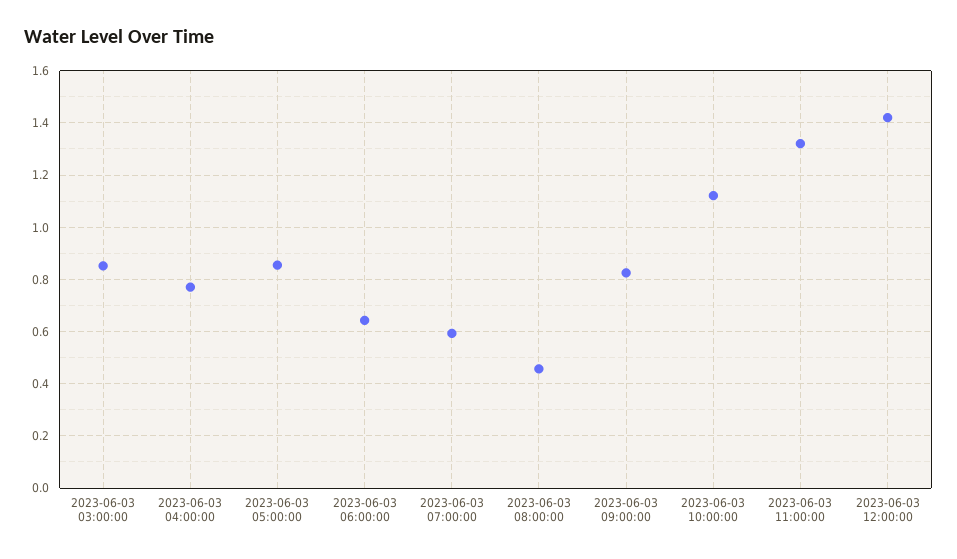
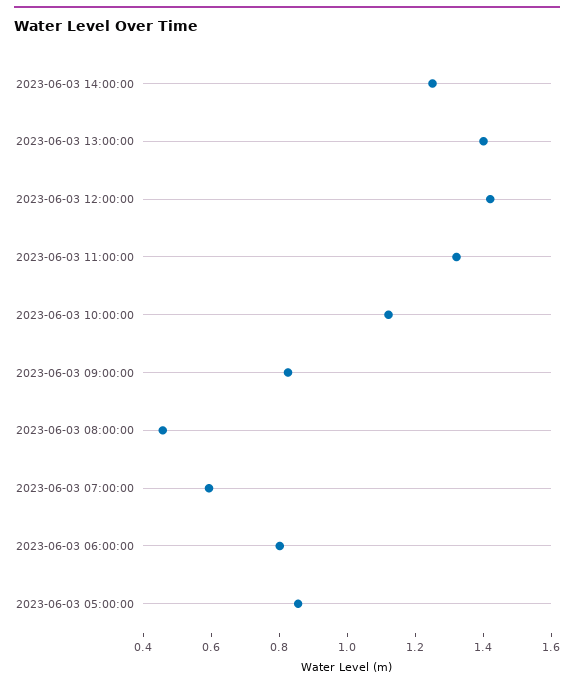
2023-06-03 03:00:00: 0.85 -> none
2023-06-03 04:00:00: 0.775 -> none
2023-06-03 06:00:00: 0.65 -> 0.8
2023-06-03 14:00:00: none -> 1.25
2023-06-03 13:00:00: none -> 1.4

